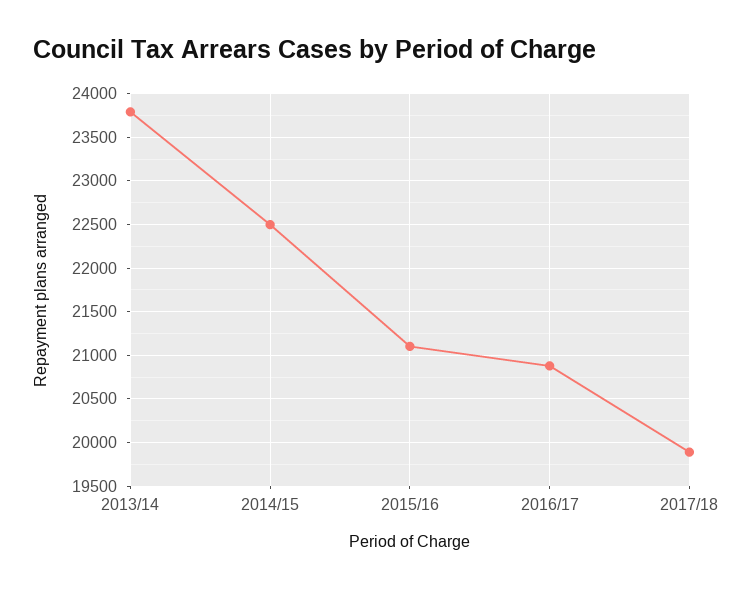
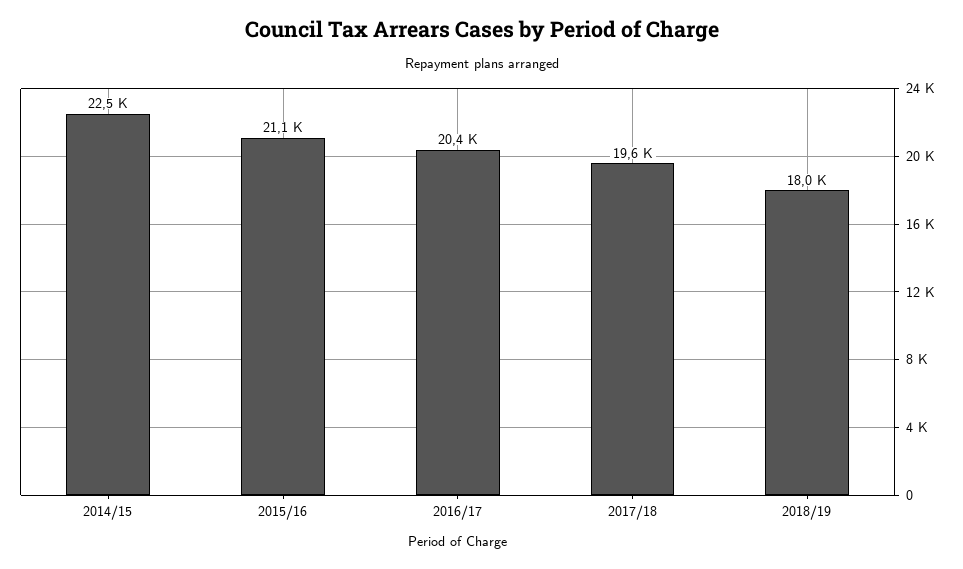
2013/14: 23800 -> none
2016/17: 20900 -> 20400
2017/18: 19900 -> 19600
2018/19: none -> 18000

